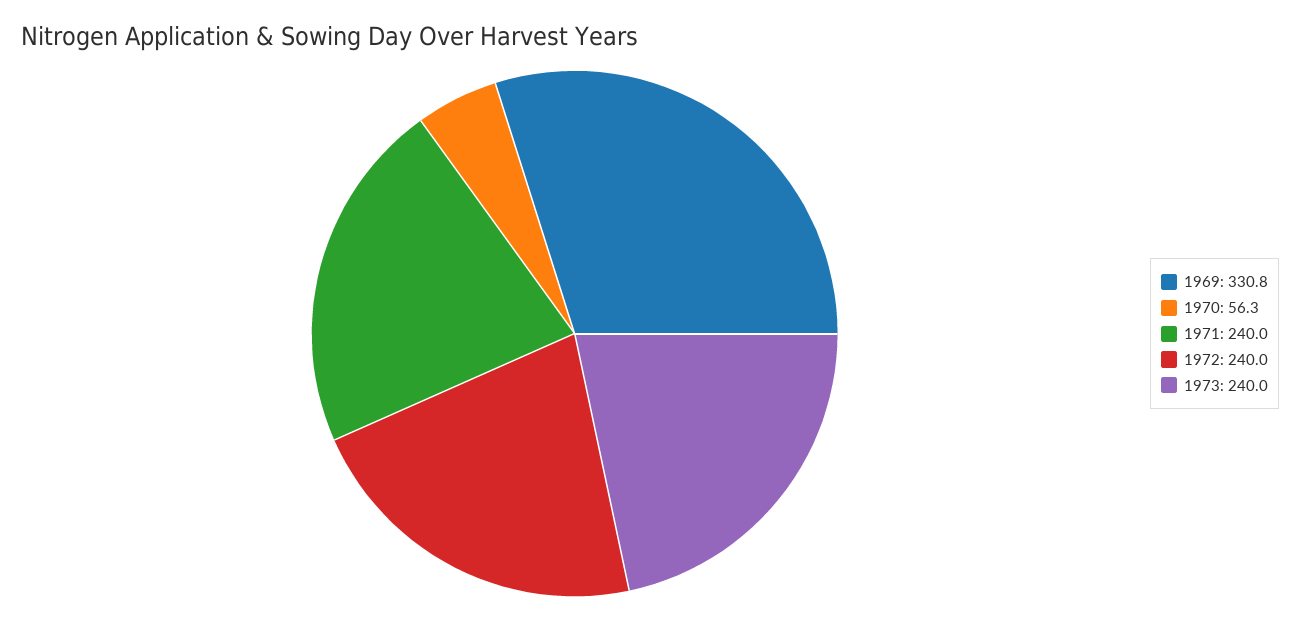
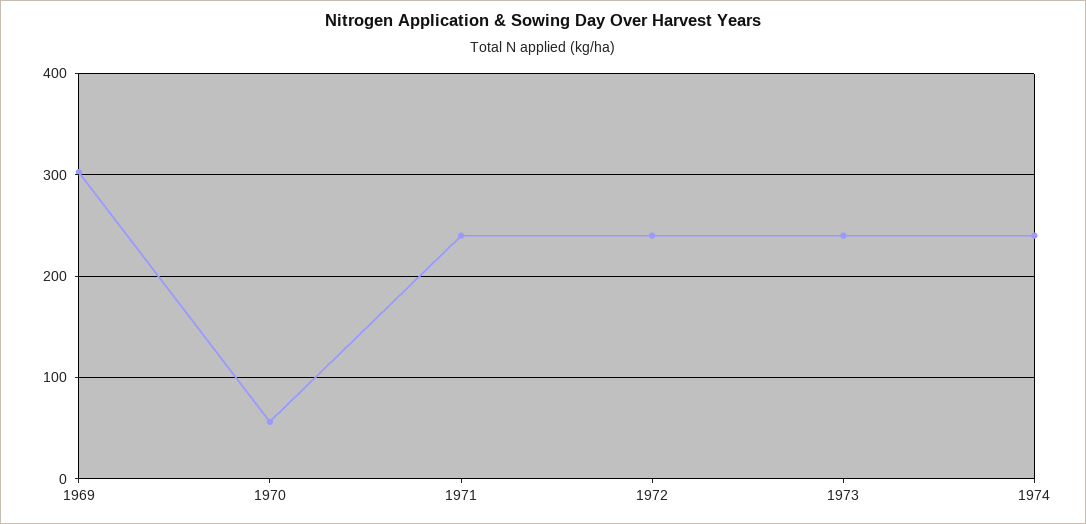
1969: 330.8 -> 300
1974: none -> 240

